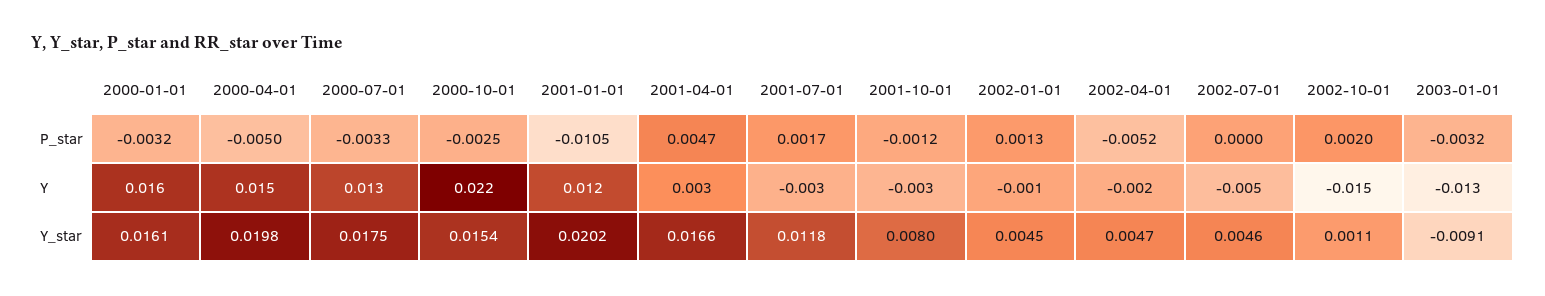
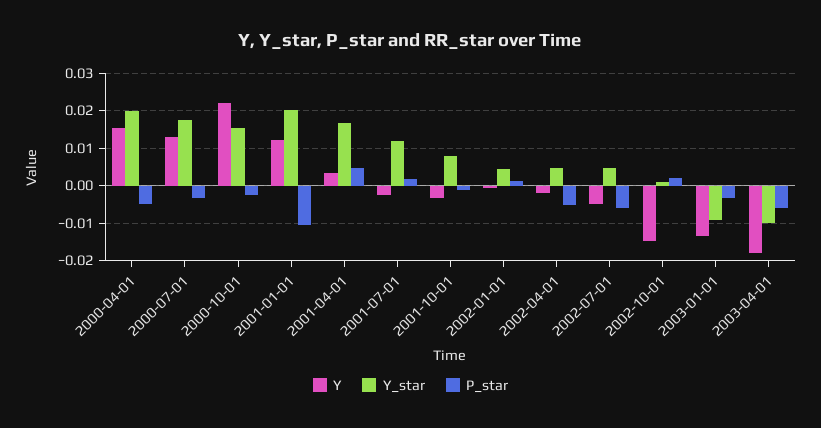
P_star, 2000-01-01: -0.0032 -> none
P_star, 2002-07-01: 0 -> -0.006
Y, 2000-01-01: 0.016 -> none
Y_star, 2000-01-01: 0.0161 -> none
Y, 2003-04-01: none -> -0.018
Y_star, 2003-04-01: none -> -0.01
P_star, 2003-04-01: none -> -0.006

